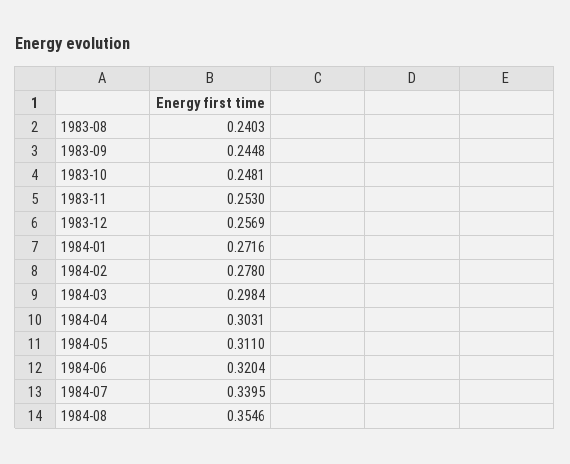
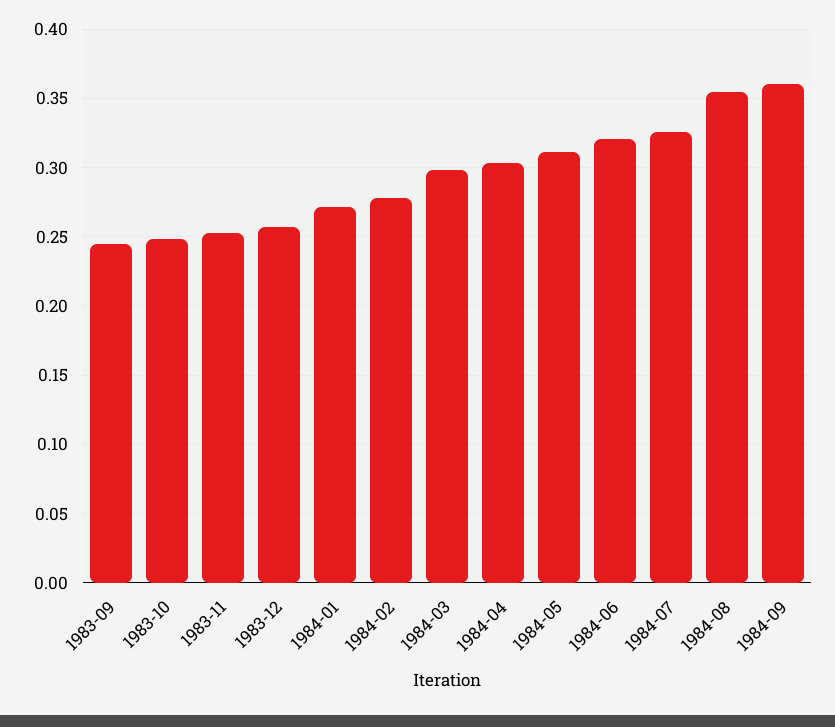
1983-08: 0.2403 -> none
1984-07: 0.3395 -> 0.325
1984-09: none -> 0.36

